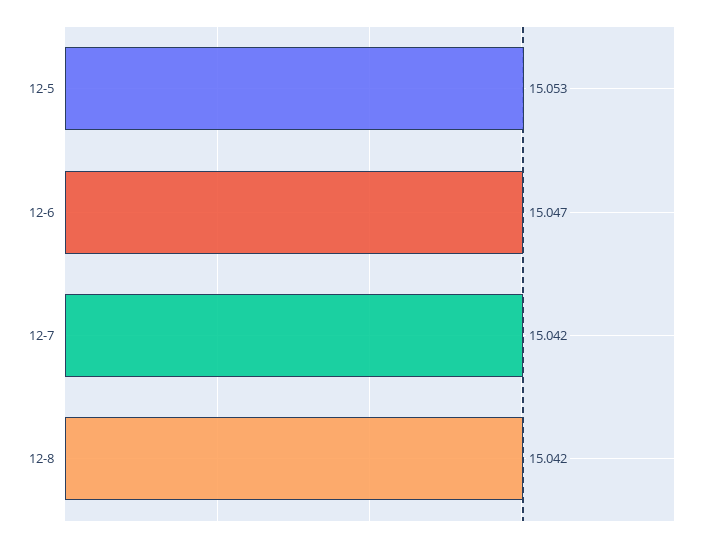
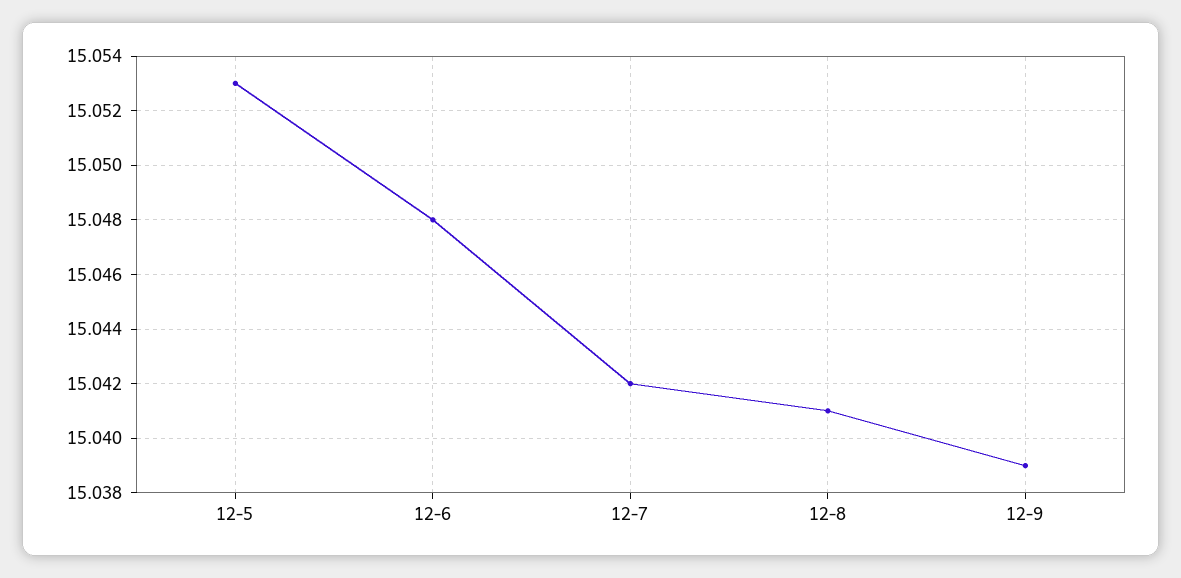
12-6: 15.047 -> 15.048
12-8: 15.042 -> 15.041
12-9: none -> 15.039

